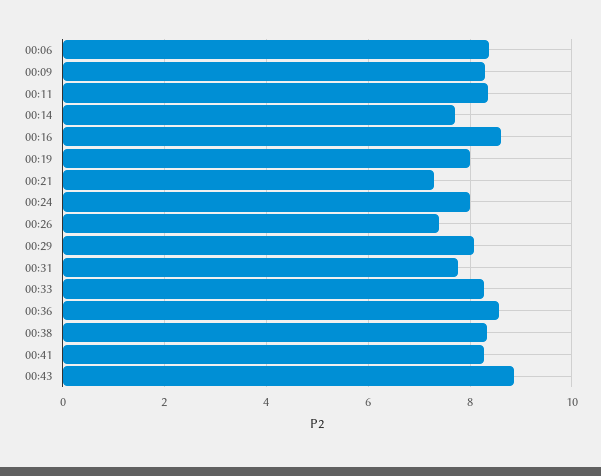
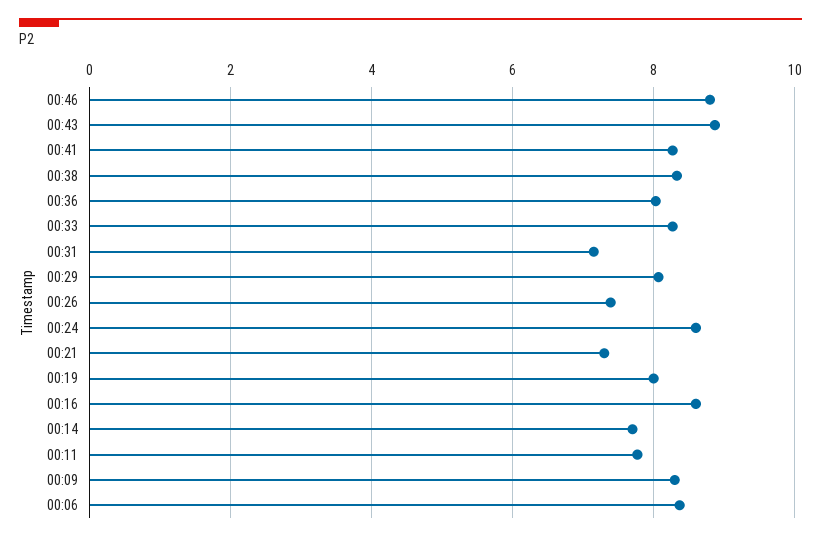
00:11: 8.4 -> 7.8
00:24: 8 -> 8.6
00:31: 7.8 -> 7.2
00:36: 8.6 -> 8
00:46: none -> 8.8

